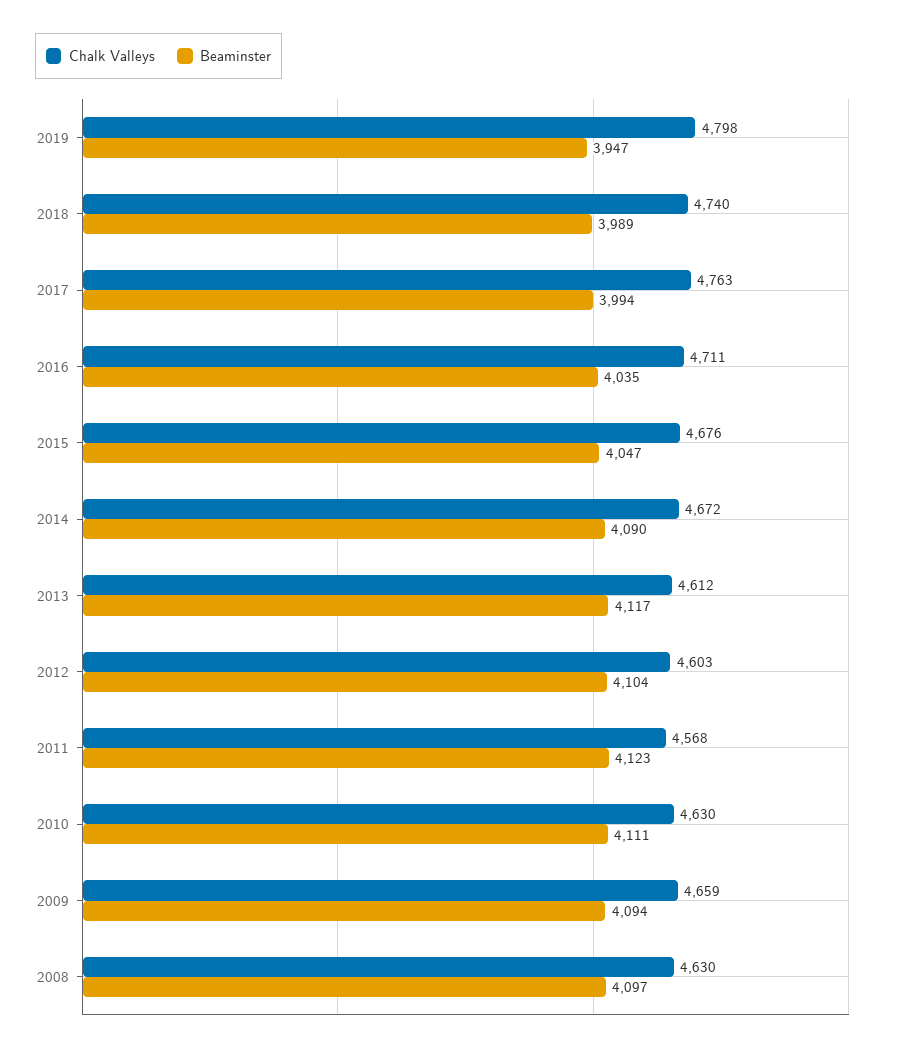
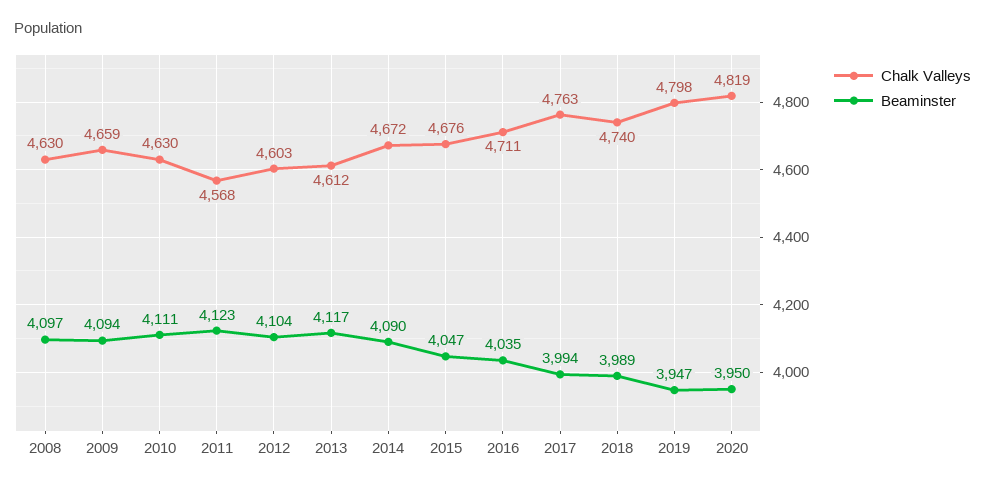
Chalk Valleys, 2020: none -> 4819
Beaminster, 2020: none -> 3950

